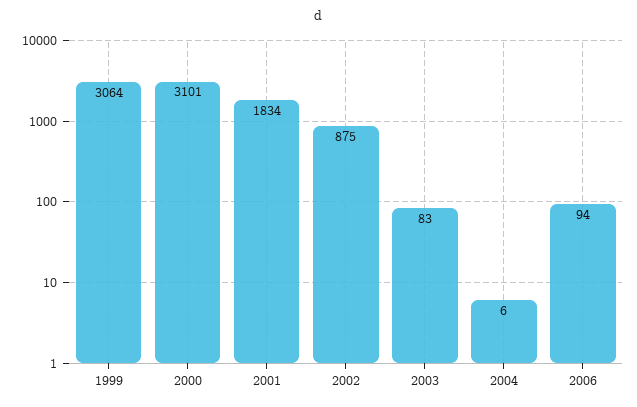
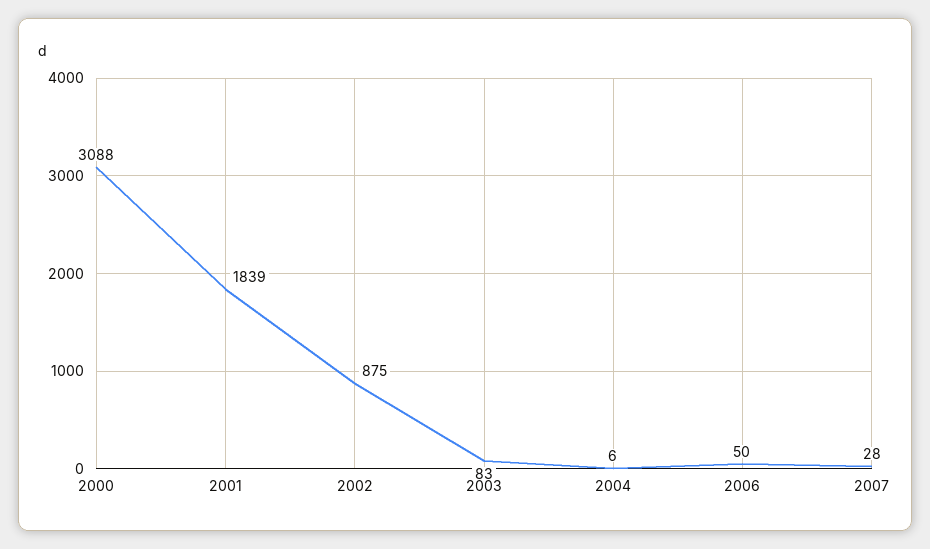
1999: 3064 -> none
2000: 3101 -> 3088
2001: 1834 -> 1839
2006: 94 -> 50
2007: none -> 28

